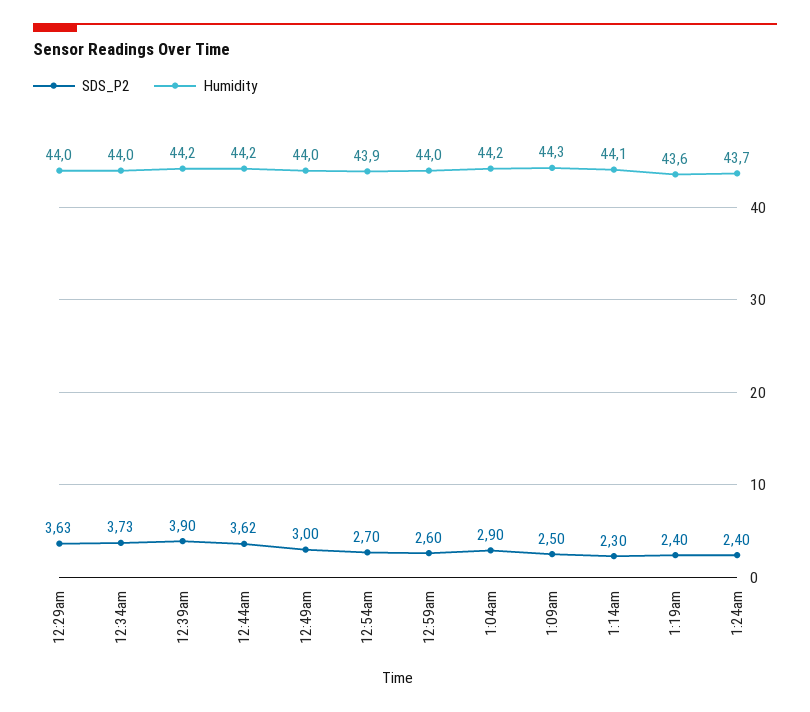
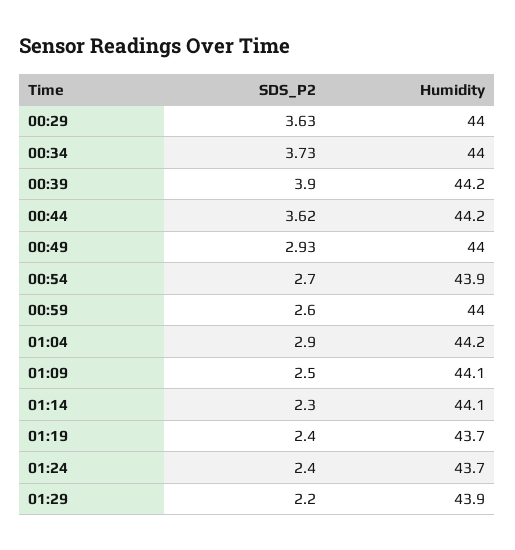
SDS_P2, 12:49am: 3 -> 2.93
Humidity, 1:09am: 44.3 -> 44.1
Humidity, 1:19am: 43.6 -> 43.7
SDS_P2, 01:29: none -> 2.2
Humidity, 01:29: none -> 43.9

